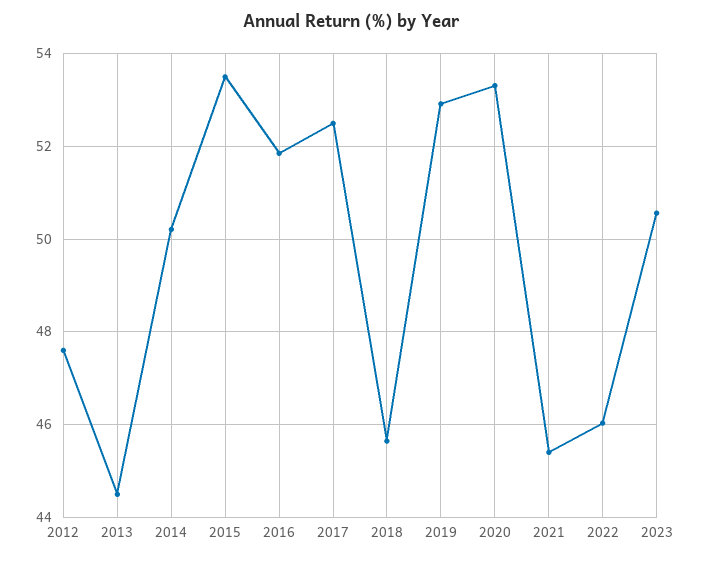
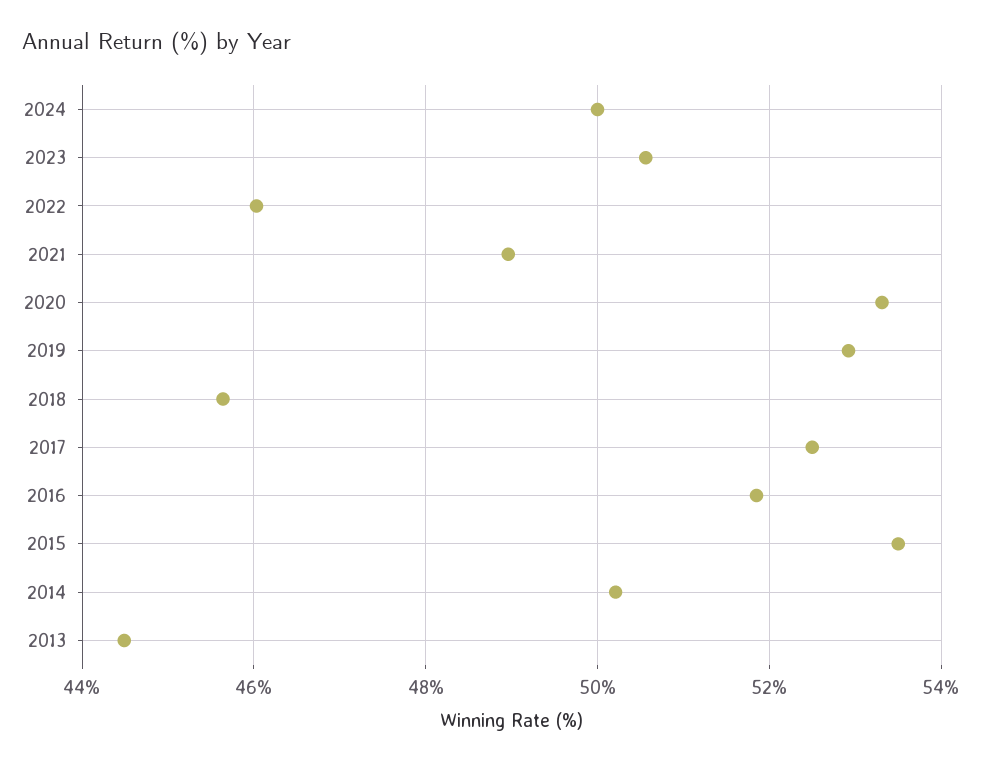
2012: 47.6 -> none
2021: 45.4 -> 49
2024: none -> 50

